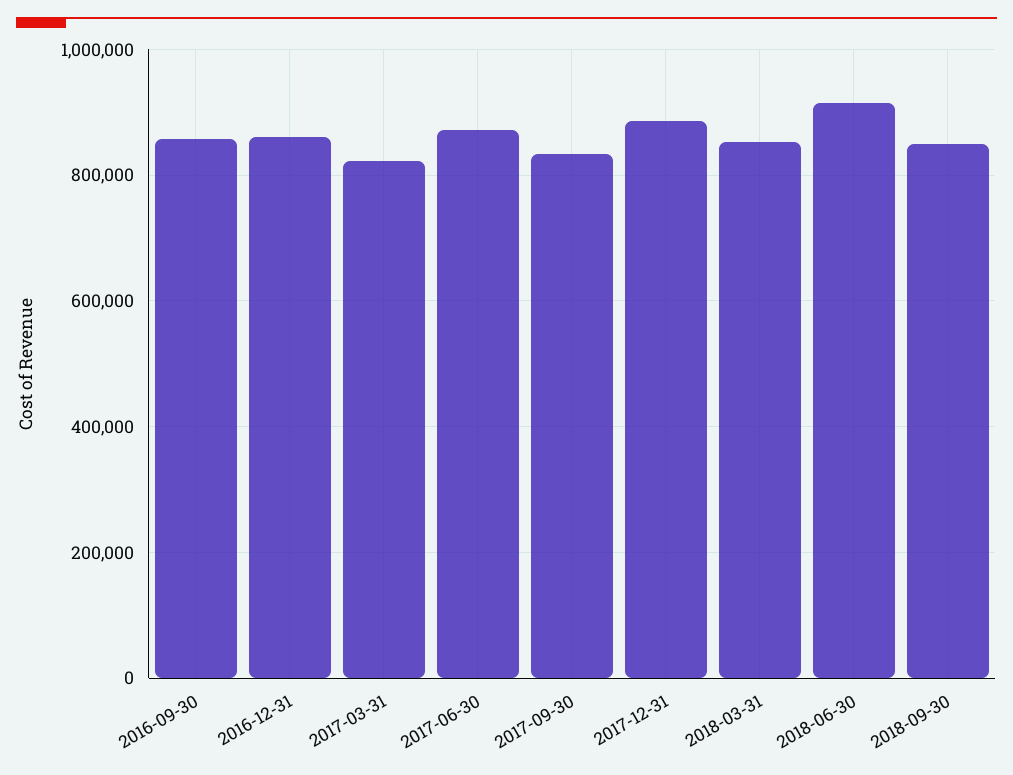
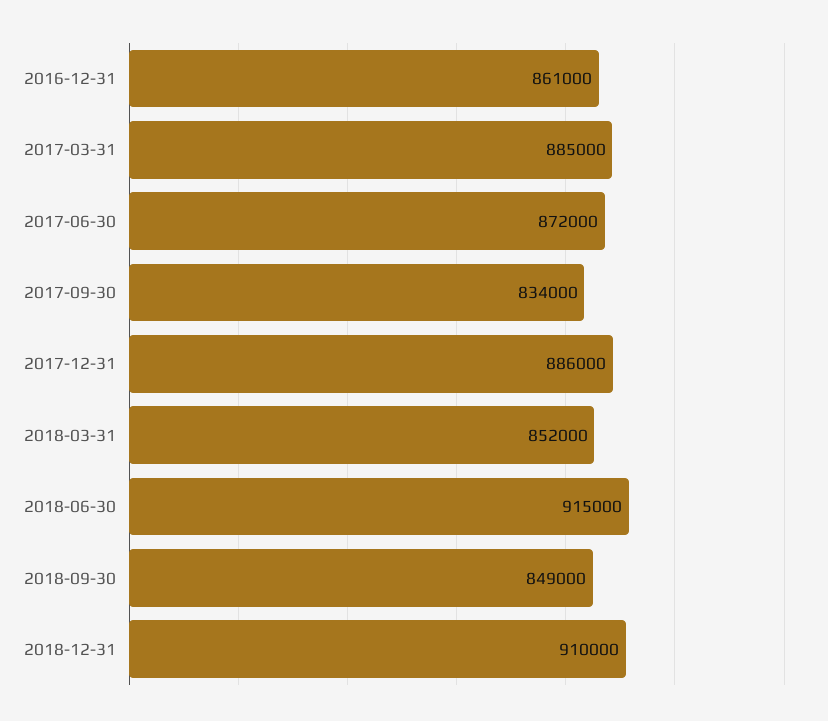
2016-09-30: 860000 -> none
2017-03-31: 820000 -> 885000
2018-12-31: none -> 910000

